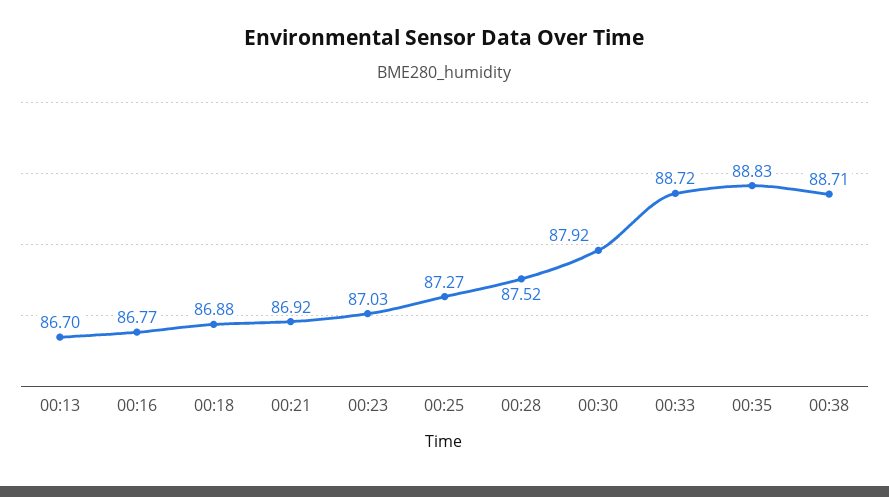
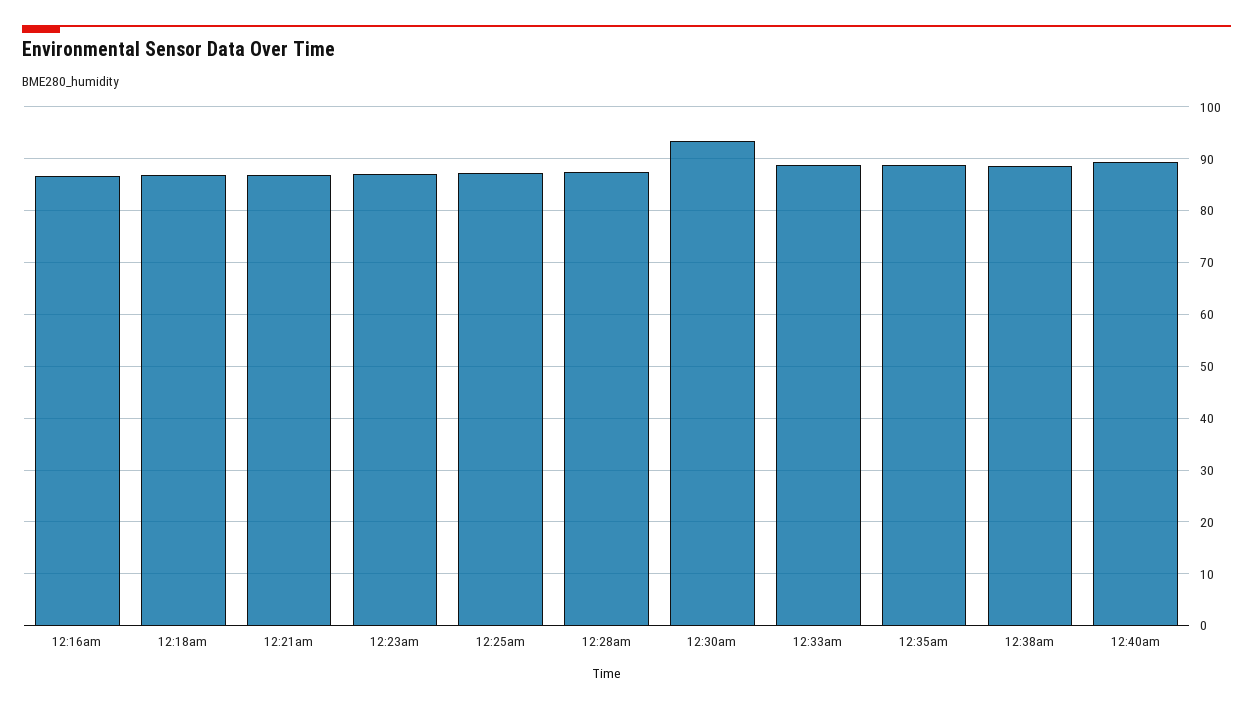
00:13: 86.7 -> none
00:30: 87.92 -> 94
12:40am: none -> 90

